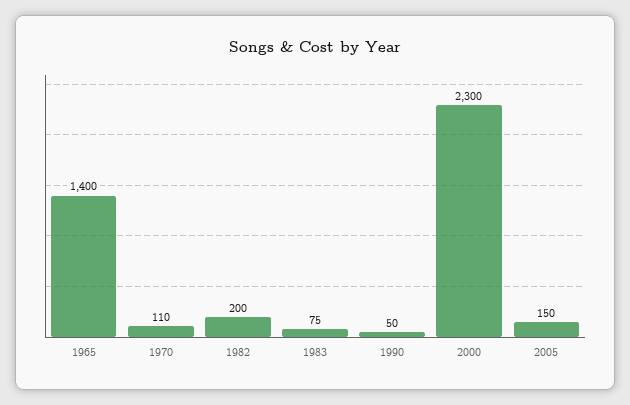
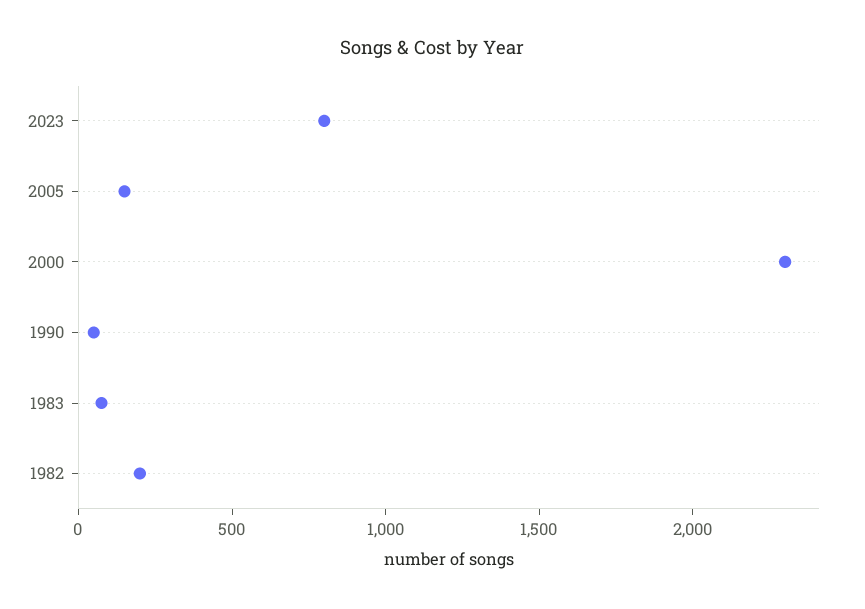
1965: 1400 -> none
1970: 110 -> none
2023: none -> 800

